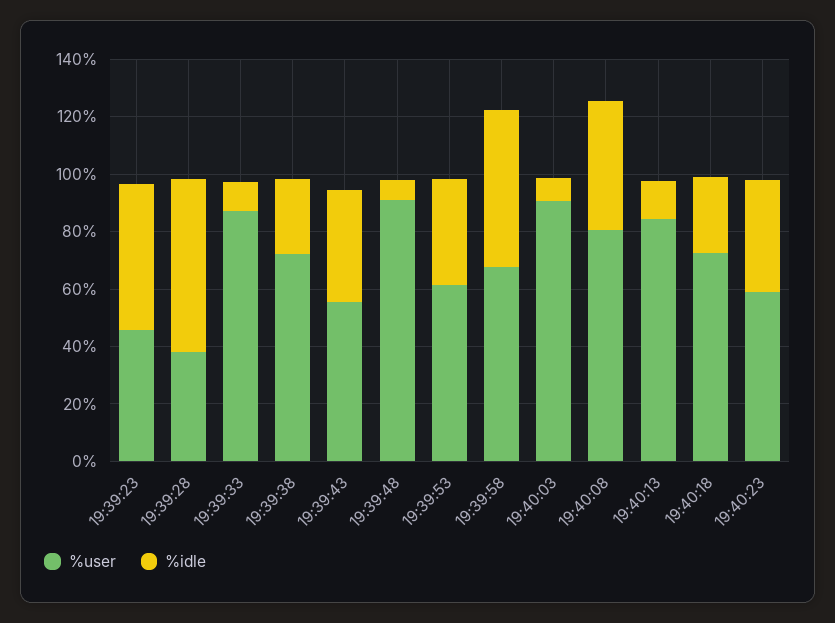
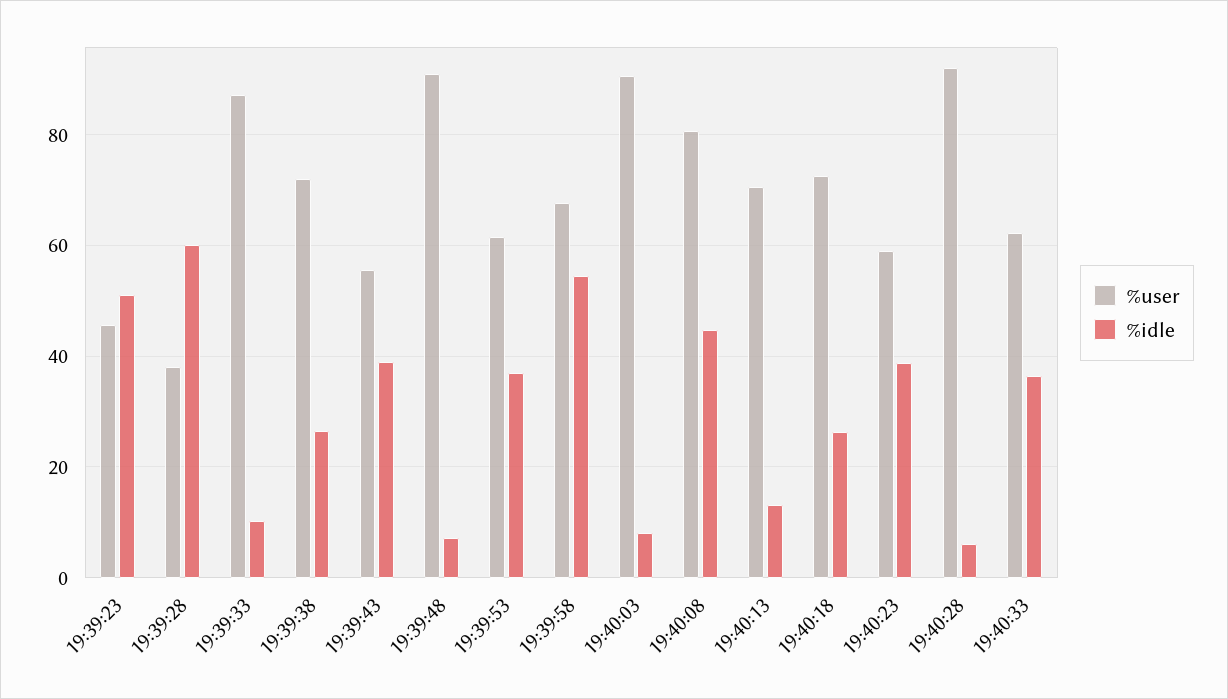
%user, 19:40:13: 85 -> 70
%user, 19:40:28: none -> 92
%idle, 19:40:28: none -> 6
%user, 19:40:33: none -> 62
%idle, 19:40:33: none -> 36

